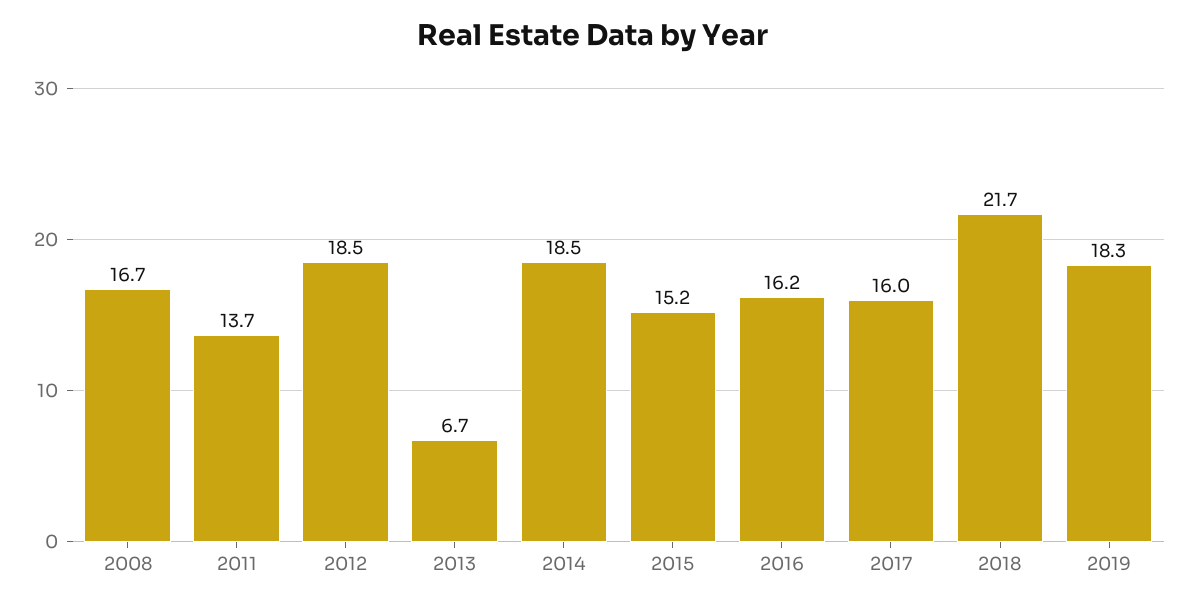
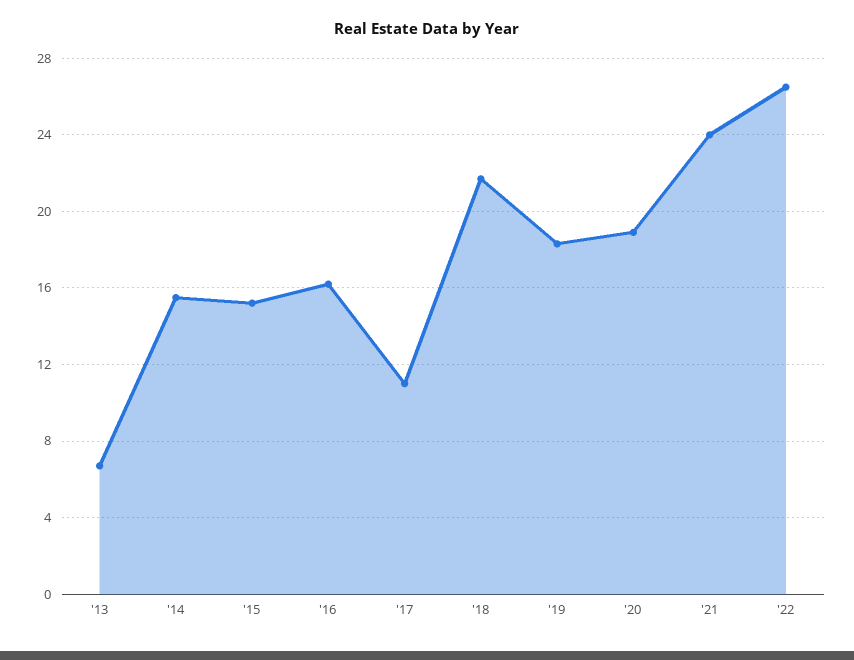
2008: 16.7 -> none
2011: 13.7 -> none
2012: 18.5 -> none
2014: 18.5 -> 15.5
2017: 16 -> 11
'20: none -> 19
'21: none -> 24
'22: none -> 26.5

